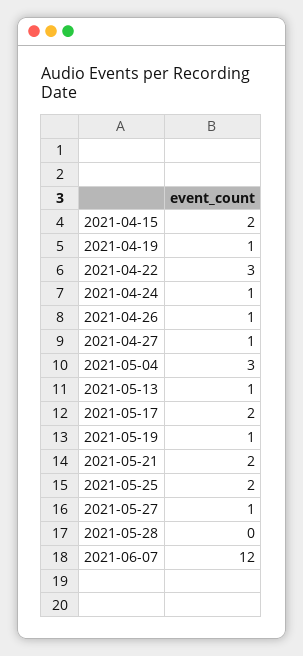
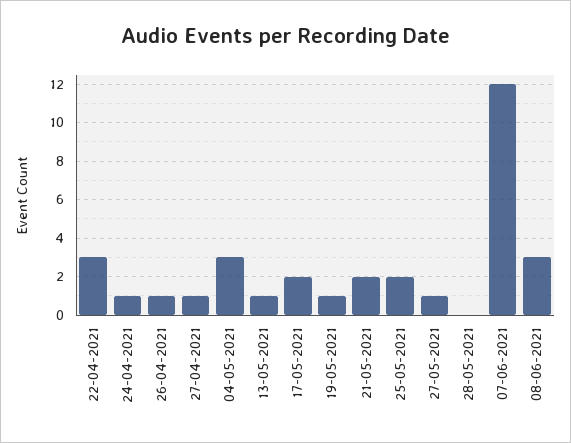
2021-04-15: 2 -> none
2021-04-19: 1 -> none
08-06-2021: none -> 3

